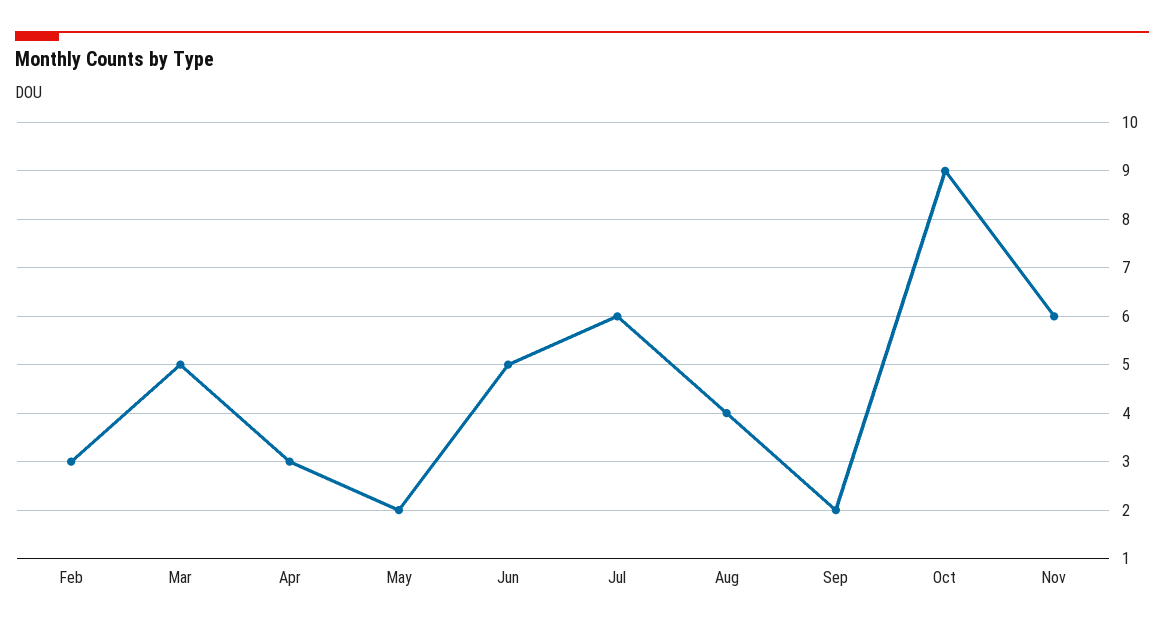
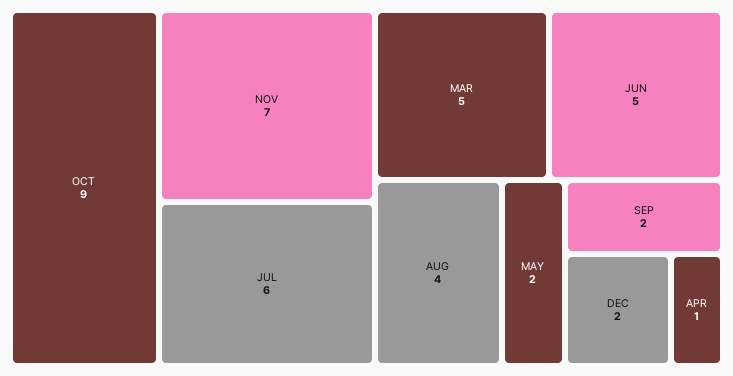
Feb: 3 -> none
Apr: 3 -> 1
Nov: 6 -> 7
DEC: none -> 2

